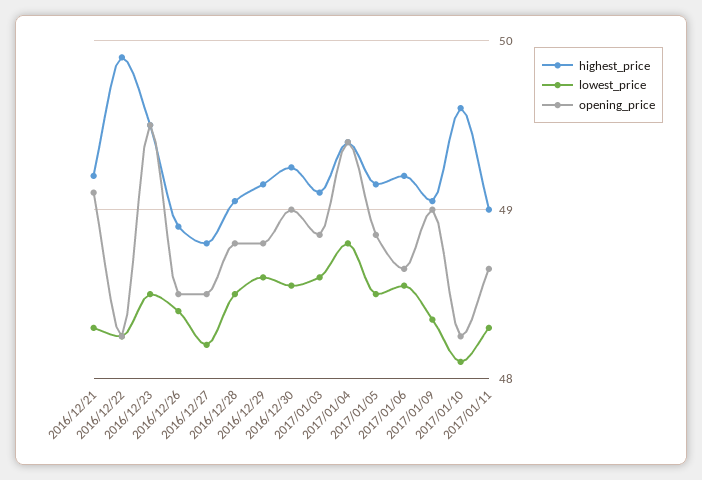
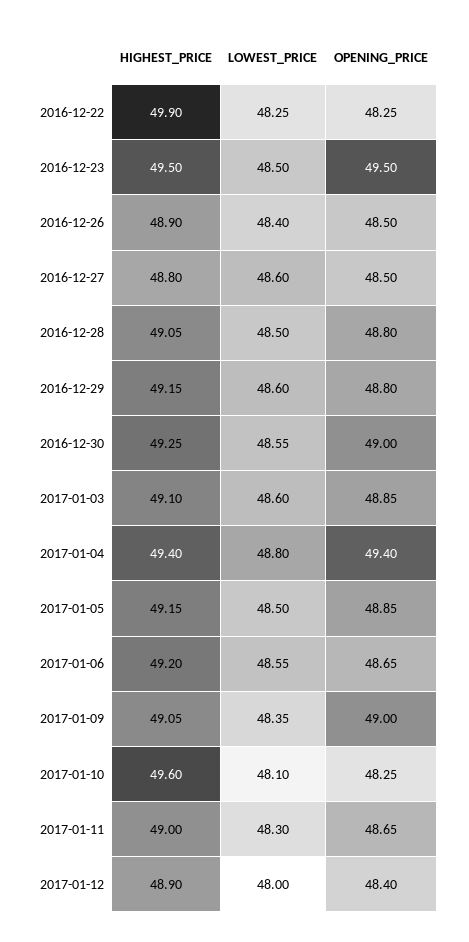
highest_price, 2016/12/21: 49.2 -> none
lowest_price, 2016/12/21: 48.3 -> none
opening_price, 2016/12/21: 49.1 -> none
lowest_price, 2016/12/27: 48.2 -> 48.6
highest_price, 2017-01-12: none -> 48.9
lowest_price, 2017-01-12: none -> 48
opening_price, 2017-01-12: none -> 48.4

